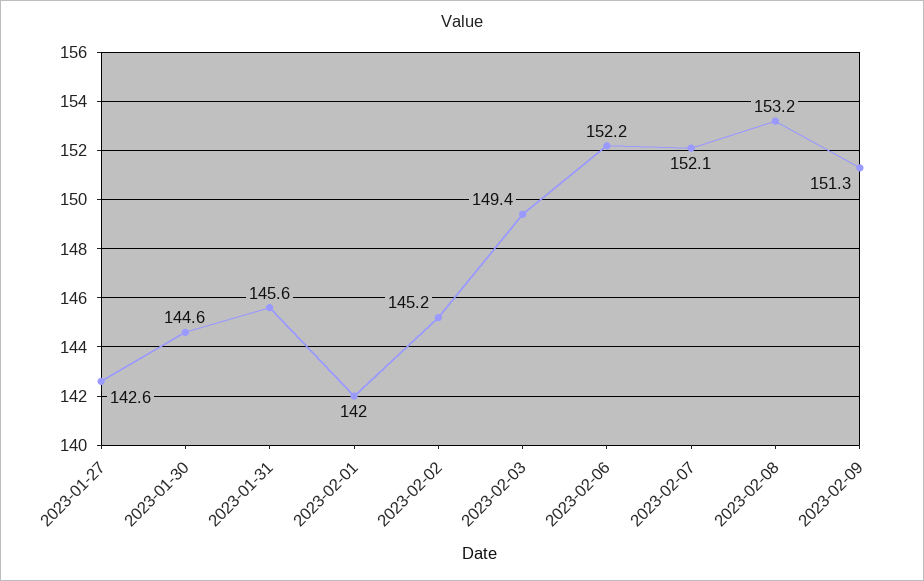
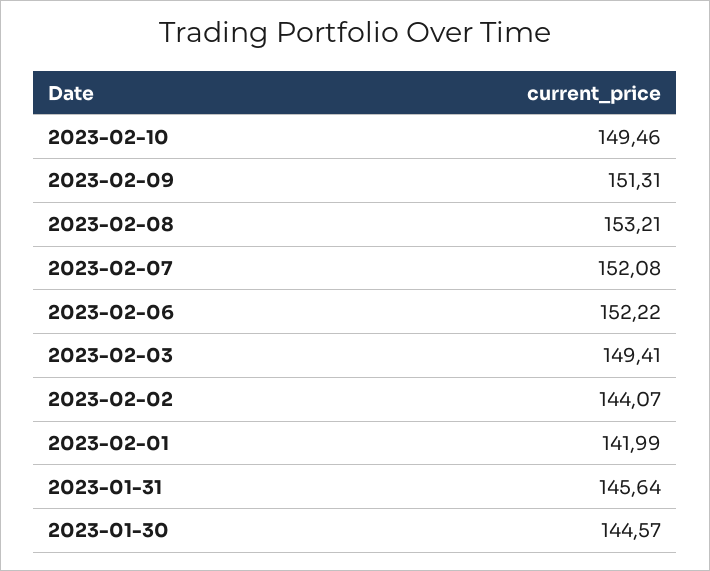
2023-01-27: 142.6 -> none
2023-02-02: 145.2 -> 144.07
2023-02-10: none -> 149.46

